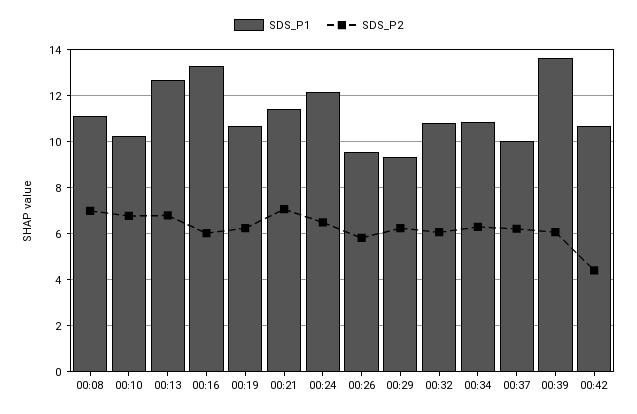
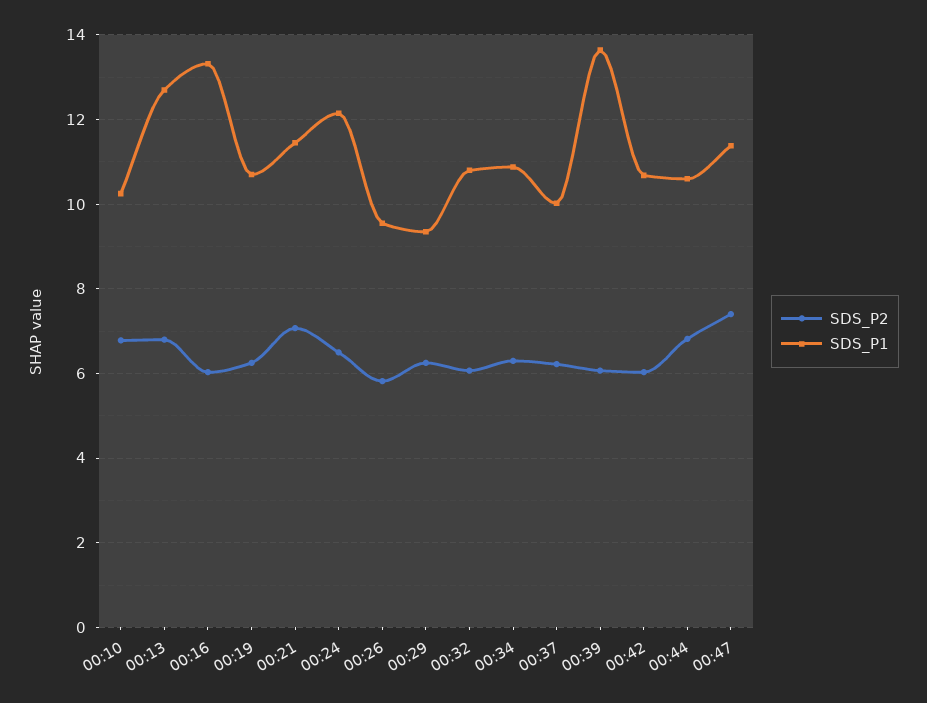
SDS_P1, 00:08: 11 -> none
SDS_P2, 00:08: 7 -> none
SDS_P2, 00:42: 4.5 -> 6
SDS_P2, 00:44: none -> 6.8
SDS_P1, 00:44: none -> 10.6
SDS_P2, 00:47: none -> 7.4
SDS_P1, 00:47: none -> 11.4

